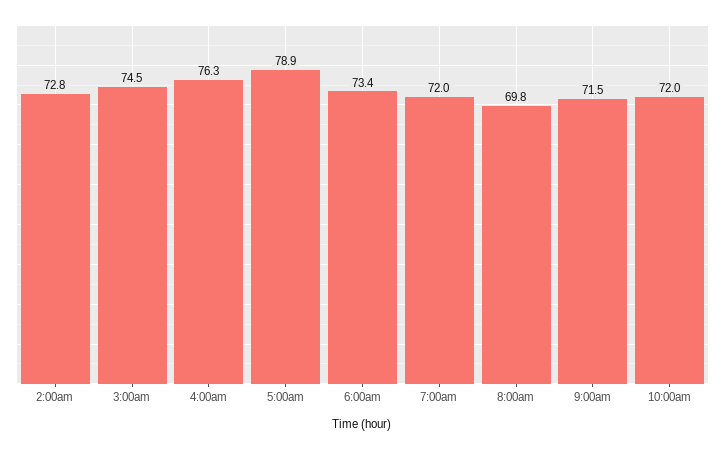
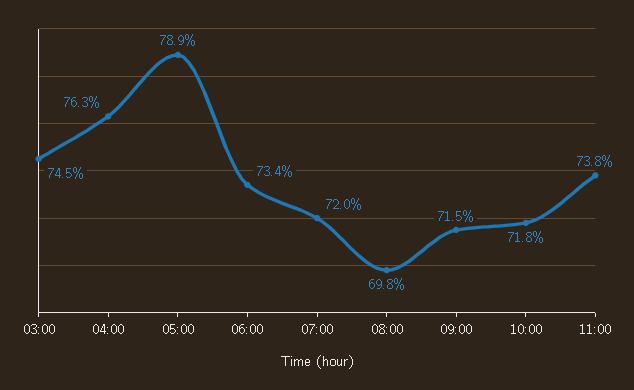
2:00am: 72.8 -> none
10:00am: 72 -> 71.8
11:00: none -> 73.8

